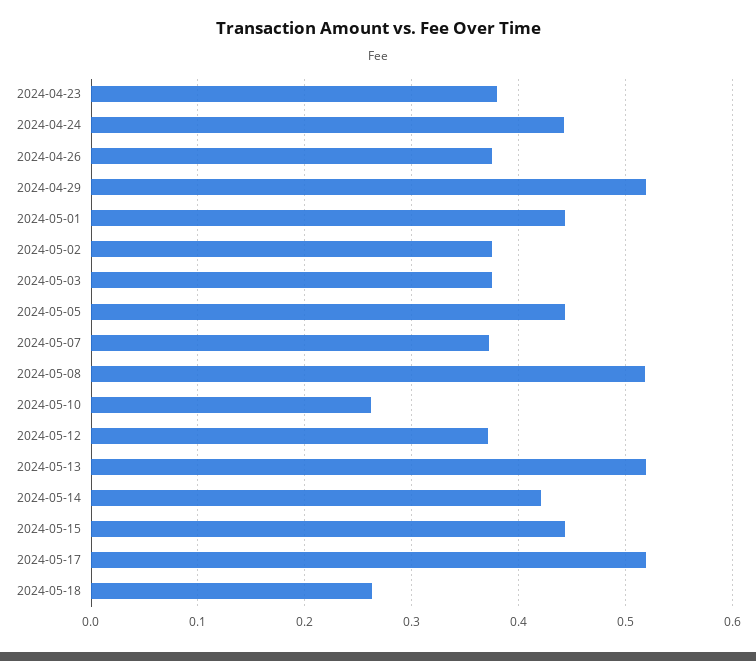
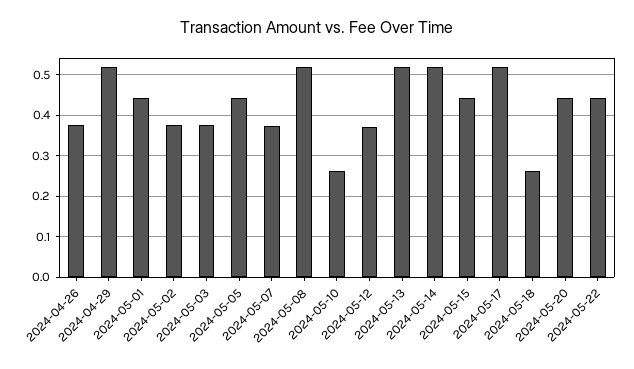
2024-04-23: 0.38 -> none
2024-04-24: 0.44 -> none
2024-05-14: 0.42 -> 0.52
2024-05-20: none -> 0.44
2024-05-22: none -> 0.44

